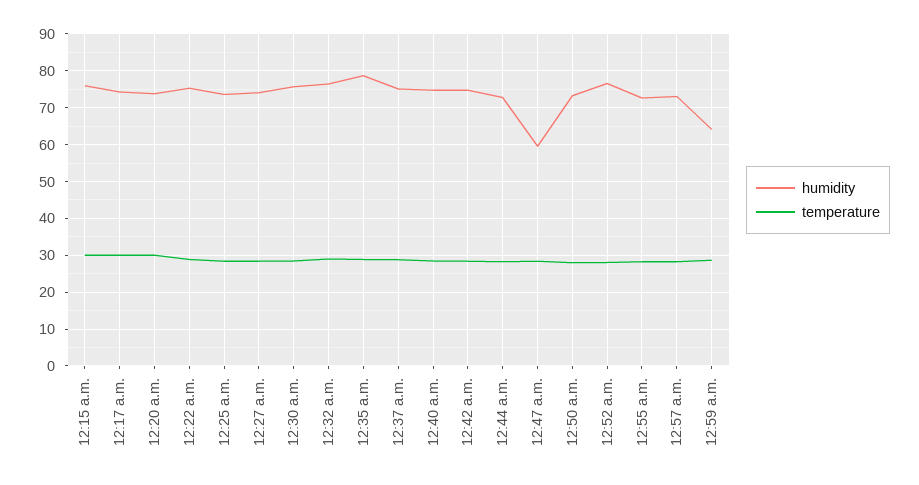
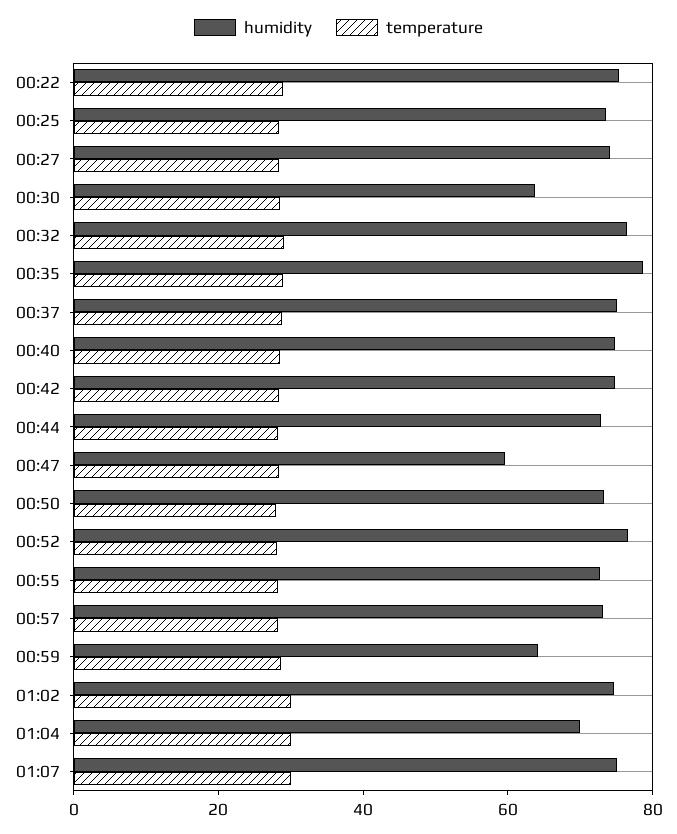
humidity, 12:15 a.m.: 76 -> none
temperature, 12:15 a.m.: 30 -> none
humidity, 12:17 a.m.: 74 -> none
temperature, 12:17 a.m.: 30 -> none
humidity, 12:20 a.m.: 74 -> none
temperature, 12:20 a.m.: 30 -> none
humidity, 12:30 a.m.: 76 -> 65
humidity, 01:02: none -> 75
temperature, 01:02: none -> 30
humidity, 01:04: none -> 70
temperature, 01:04: none -> 30
humidity, 01:07: none -> 75
temperature, 01:07: none -> 30

